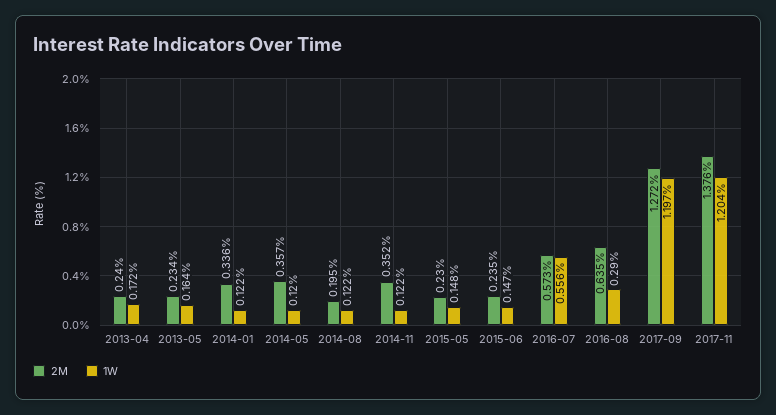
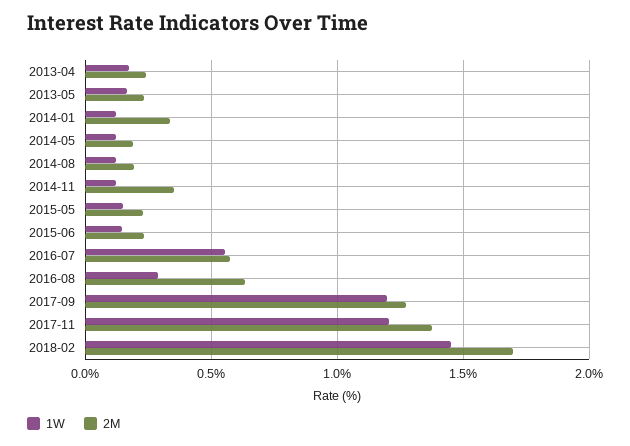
2M, 2014-05: 0.357 -> 0.2
1W, 2018-02: none -> 1.45
2M, 2018-02: none -> 1.7

